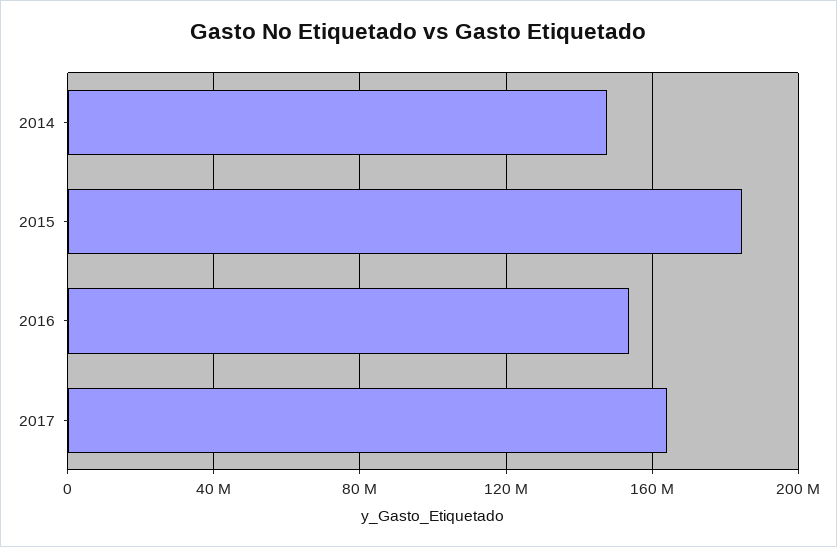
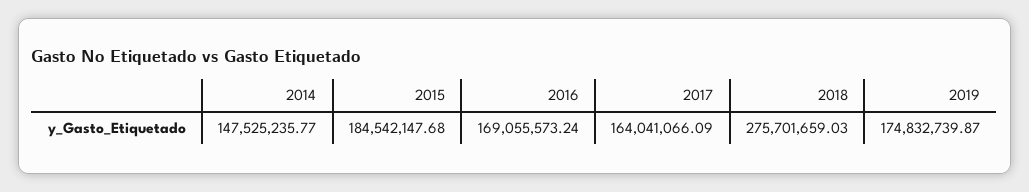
2016: 155000000 -> 169055573.24
2018: none -> 275701659.03
2019: none -> 174832739.87

